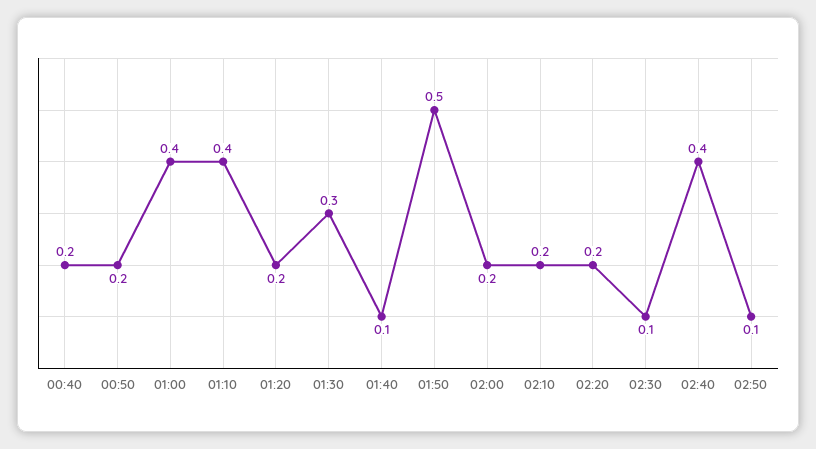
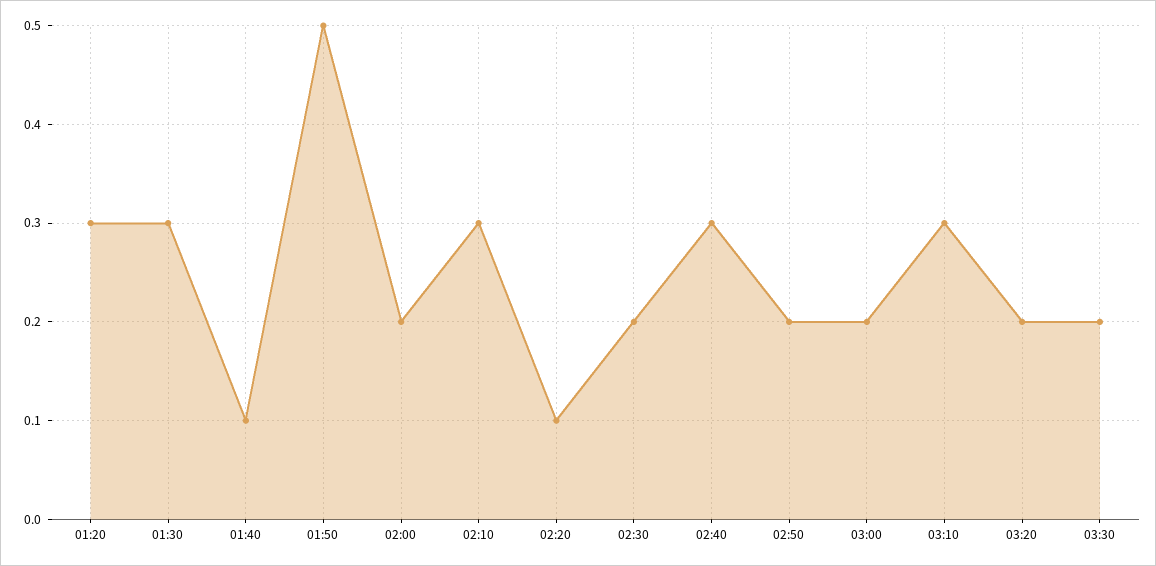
00:40: 0.2 -> none
00:50: 0.2 -> none
01:00: 0.4 -> none
01:10: 0.4 -> none
01:20: 0.2 -> 0.3
02:10: 0.2 -> 0.3
02:20: 0.2 -> 0.1
02:30: 0.1 -> 0.2
02:40: 0.4 -> 0.3
02:50: 0.1 -> 0.2
03:00: none -> 0.2
03:10: none -> 0.3
03:20: none -> 0.2
03:30: none -> 0.2

